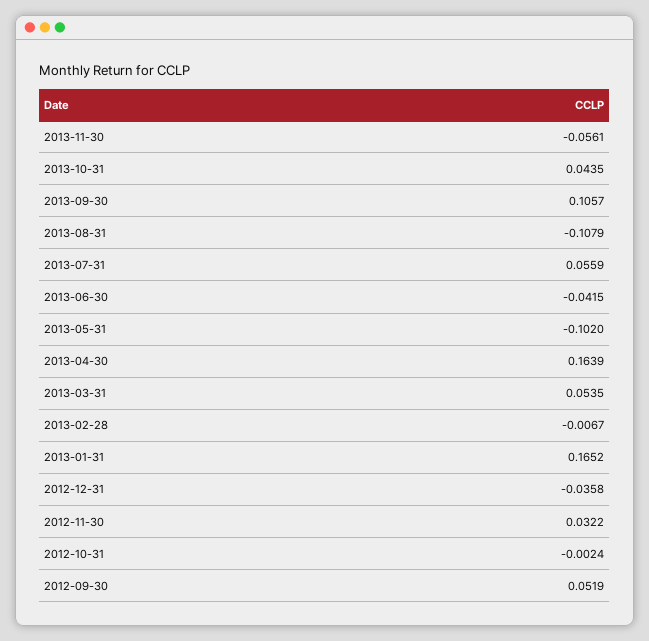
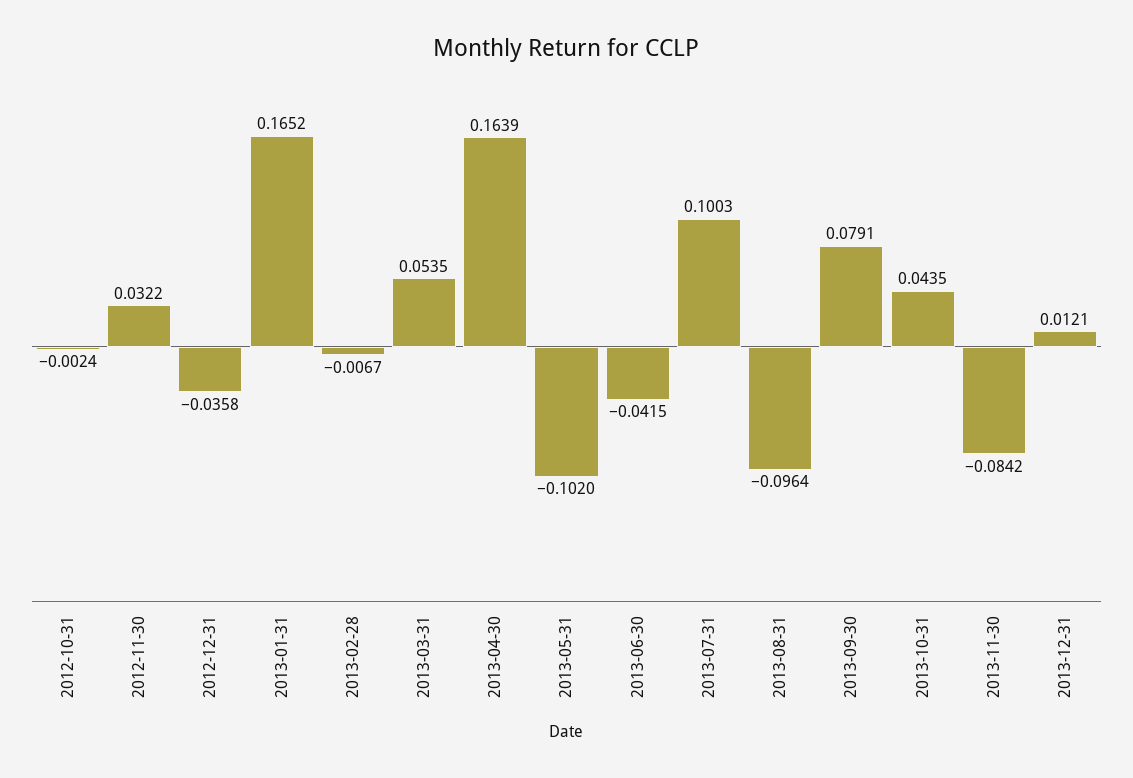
2013-11-30: -0.0561 -> -0.0842
2013-09-30: 0.1057 -> 0.0791
2013-08-31: -0.1079 -> -0.0964
2013-07-31: 0.0559 -> 0.1003
2012-09-30: 0.0519 -> none
2013-12-31: none -> 0.0121

